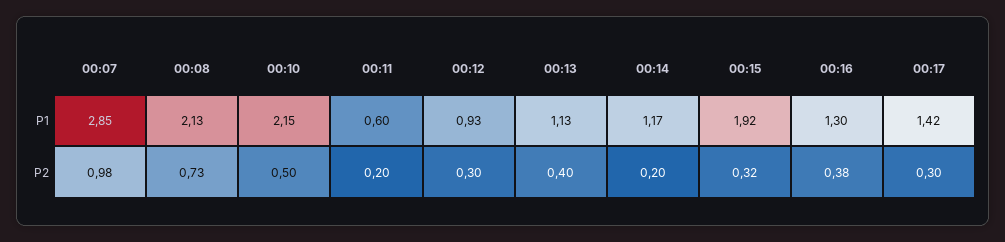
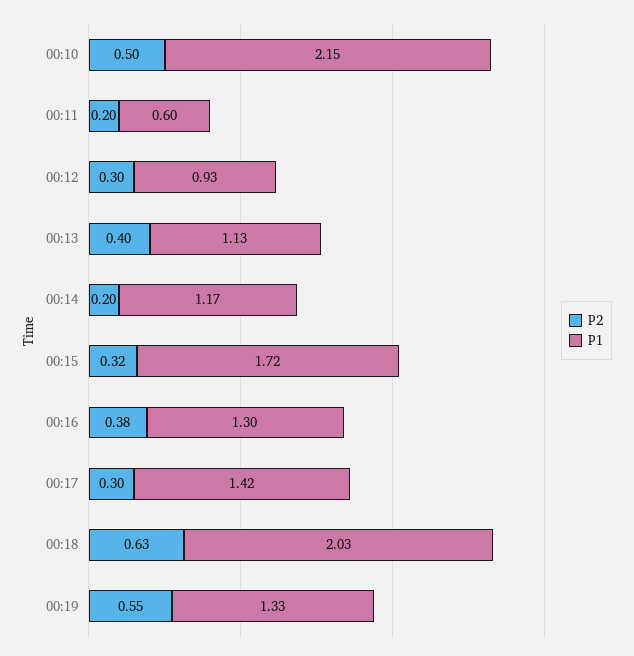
P1, 00:07: 2.85 -> none
P1, 00:08: 2.13 -> none
P1, 00:15: 1.92 -> 1.72
P2, 00:07: 0.98 -> none
P2, 00:08: 0.73 -> none
P2, 00:18: none -> 0.63
P1, 00:18: none -> 2.03
P2, 00:19: none -> 0.55
P1, 00:19: none -> 1.33

